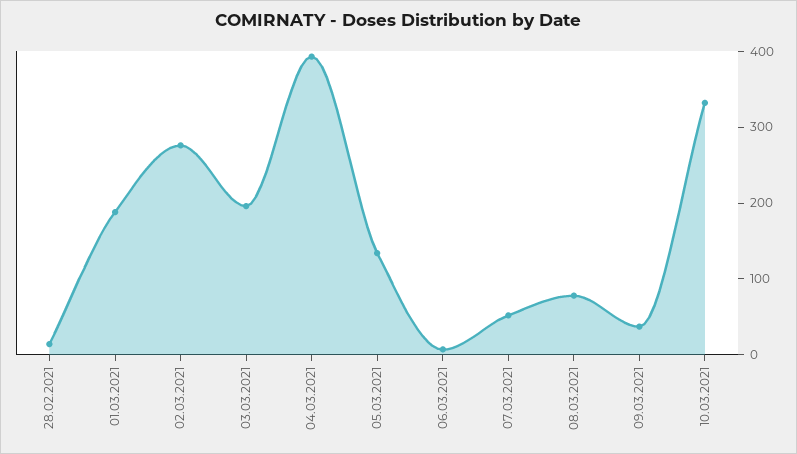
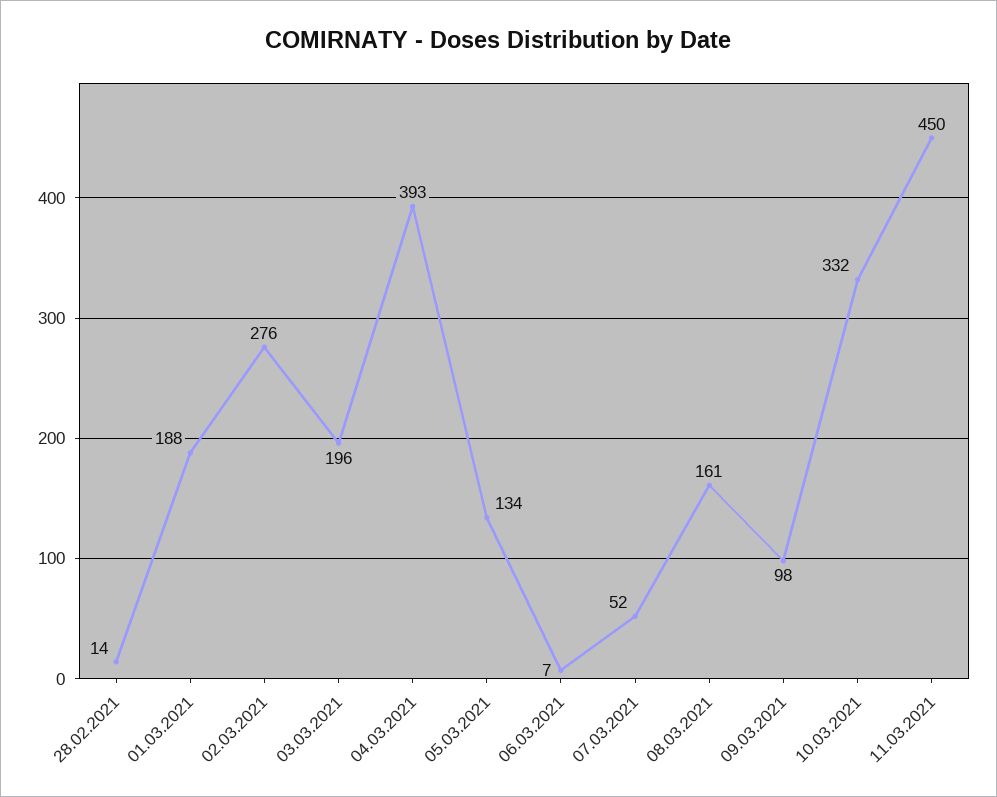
08.03.2021: 80 -> 161
09.03.2021: 40 -> 98
11.03.2021: none -> 450

